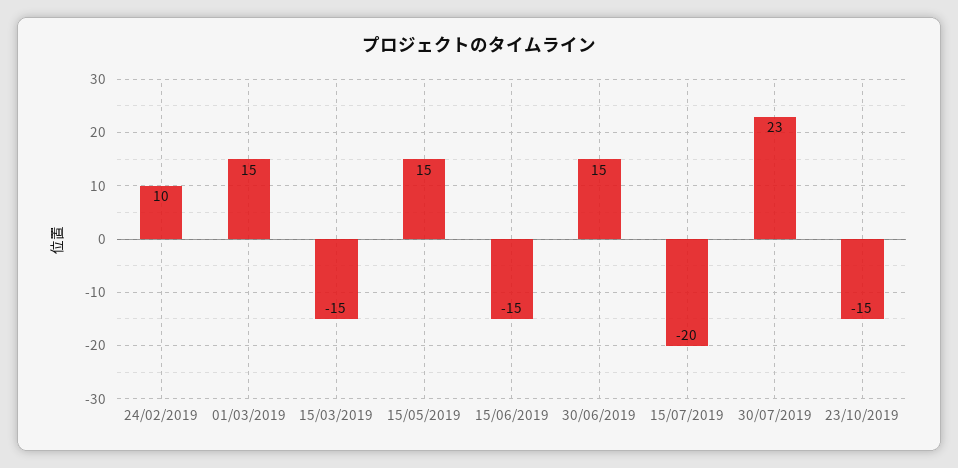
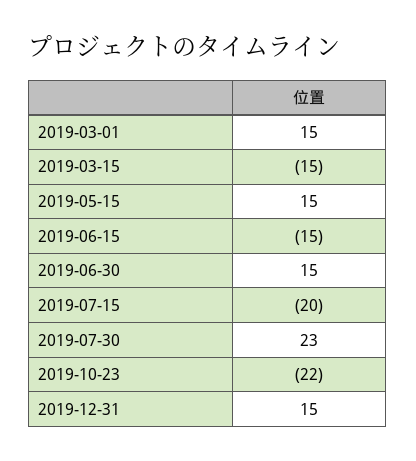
24/02/2019: 10 -> none
23/10/2019: -15 -> -22
2019-12-31: none -> 15

